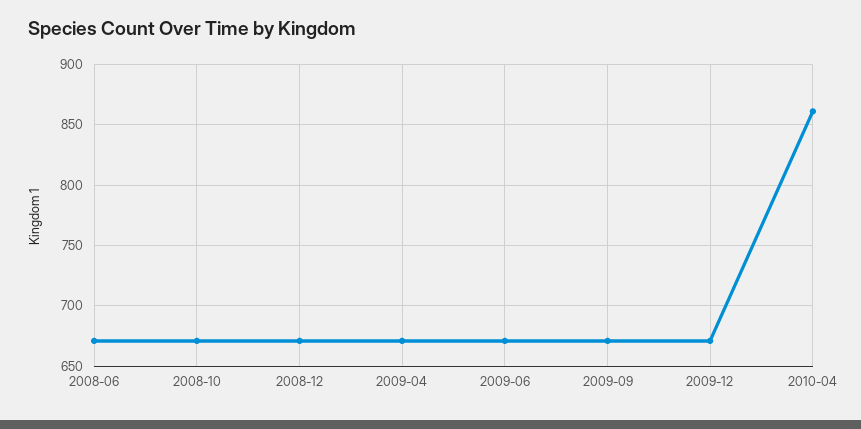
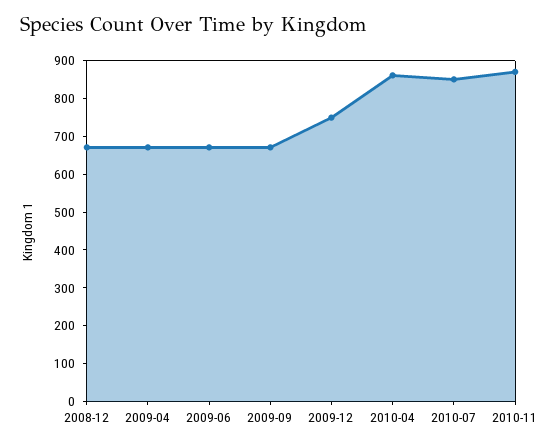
2008-06: 670 -> none
2008-10: 670 -> none
2009-12: 670 -> 750
2010-07: none -> 850
2010-11: none -> 875

